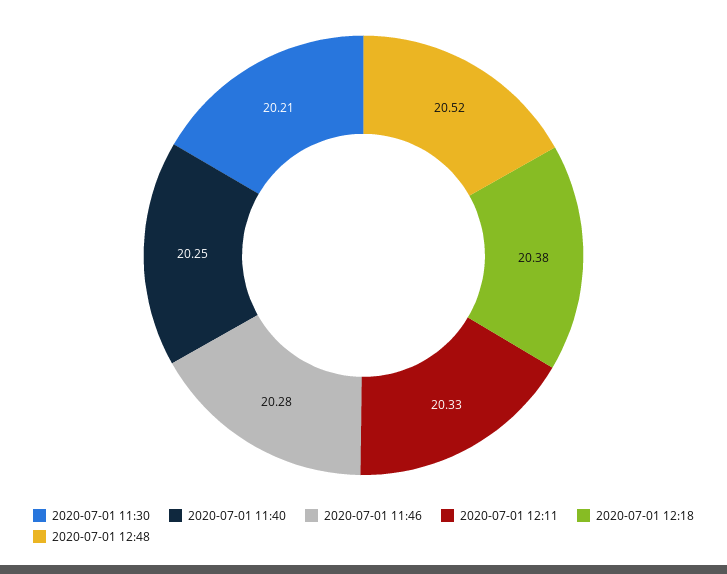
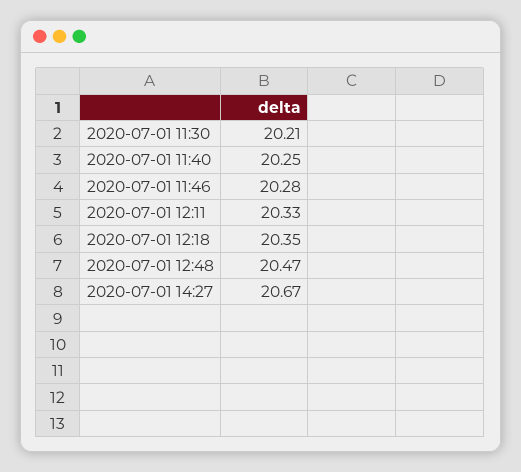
2020-07-01 12:18: 20.38 -> 20.35
2020-07-01 12:48: 20.52 -> 20.47
2020-07-01 14:27: none -> 20.67

